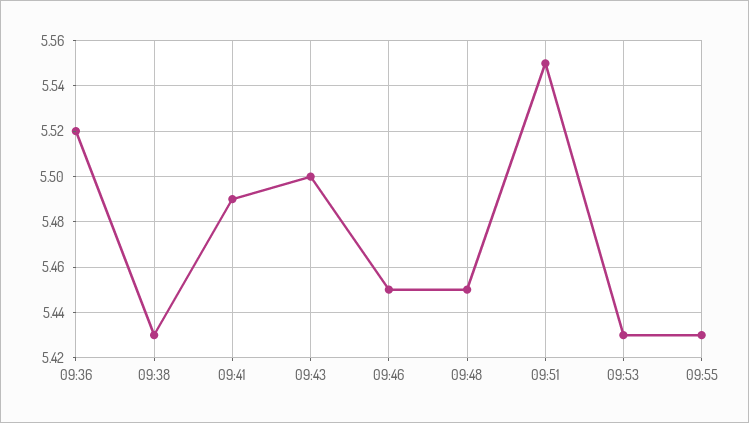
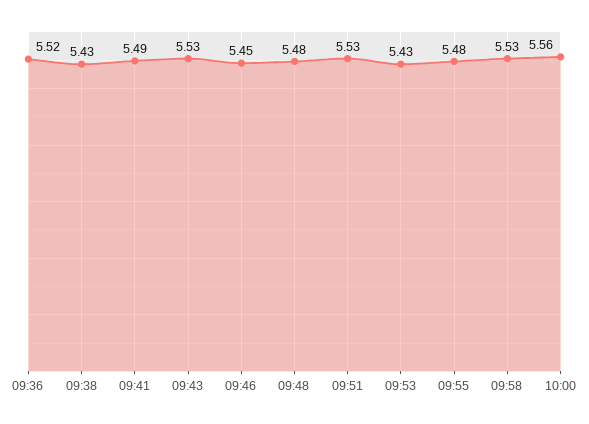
09:43: 5.5 -> 5.53
09:48: 5.45 -> 5.48
09:51: 5.55 -> 5.53
09:55: 5.43 -> 5.48
09:58: none -> 5.53
10:00: none -> 5.56

